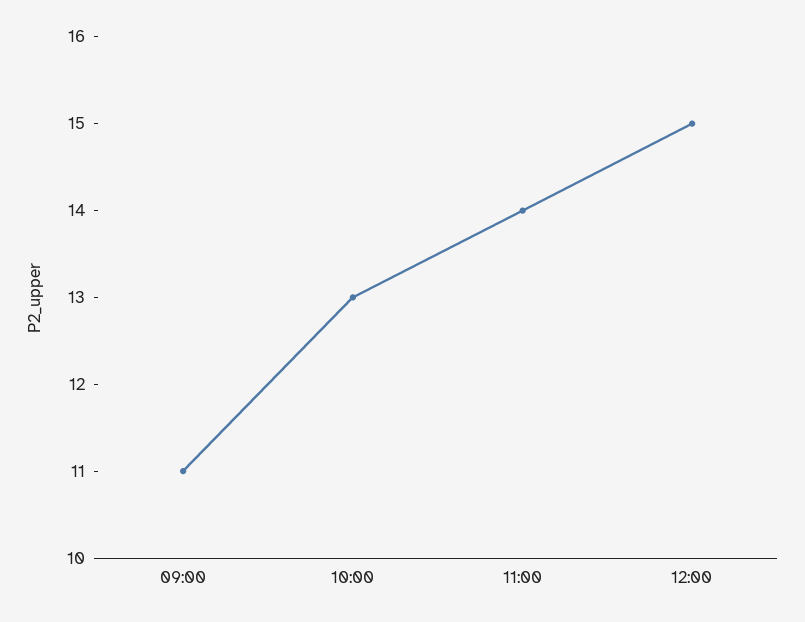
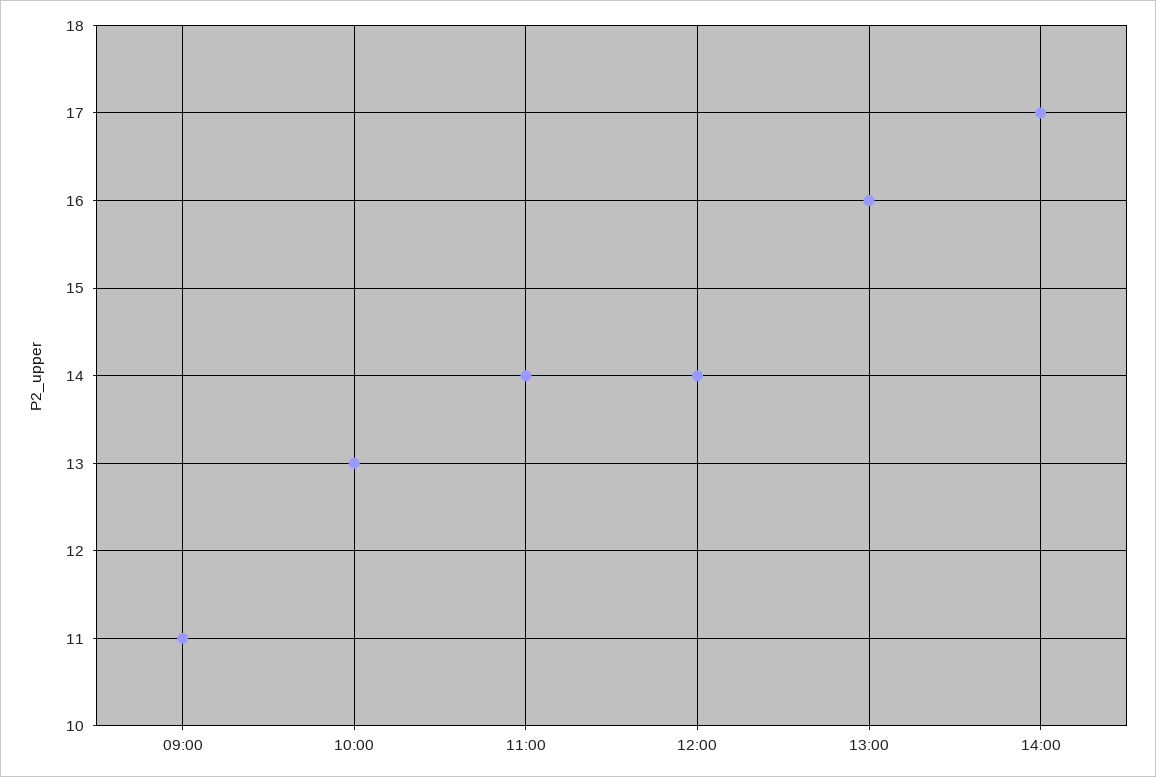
12:00: 15 -> 14
13:00: none -> 16
14:00: none -> 17

